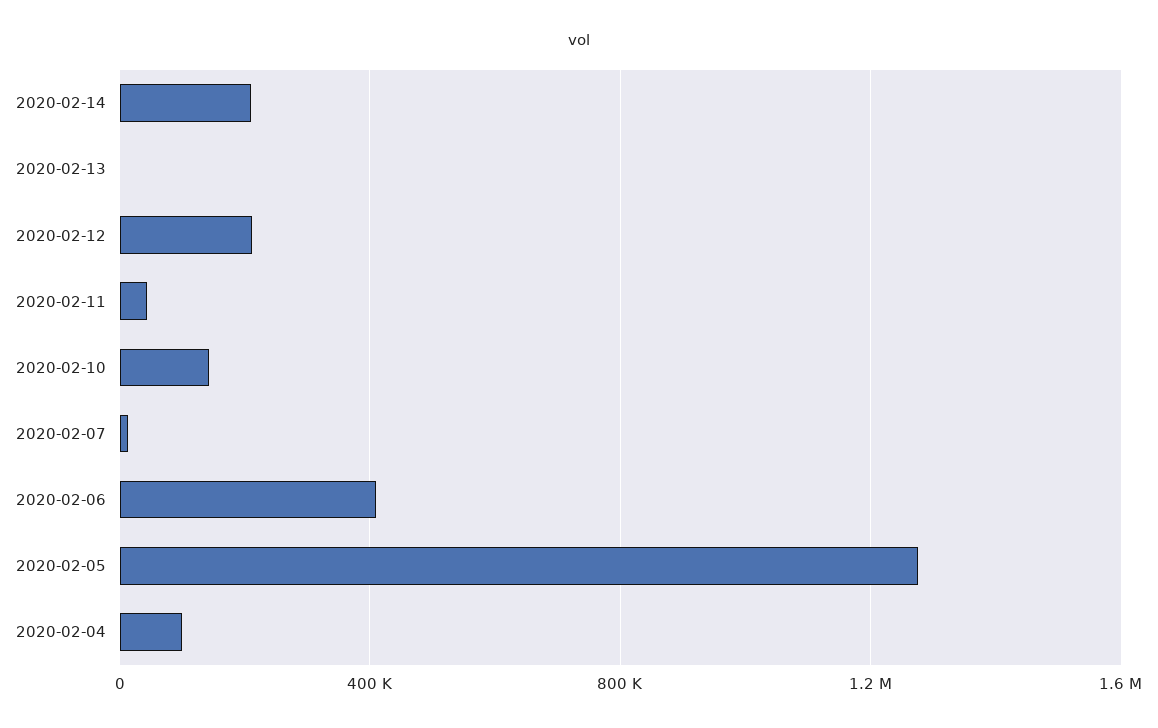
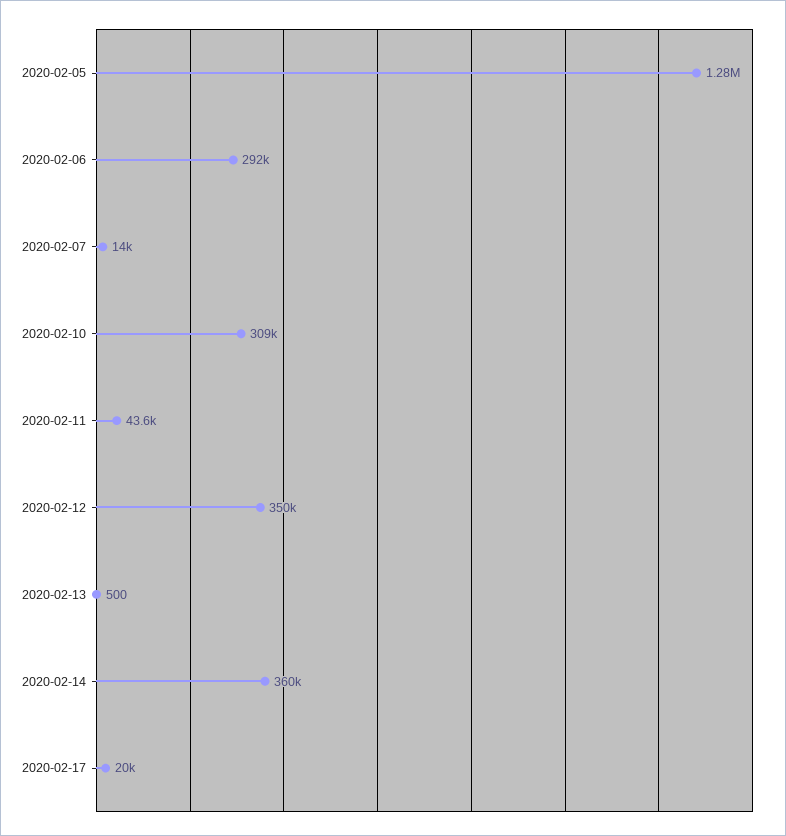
2020-02-14: 200000 -> 360000
2020-02-12: 200000 -> 350000
2020-02-10: 150000 -> 309000
2020-02-06: 400000 -> 292000
2020-02-04: 100000 -> none
2020-02-17: none -> 20000

